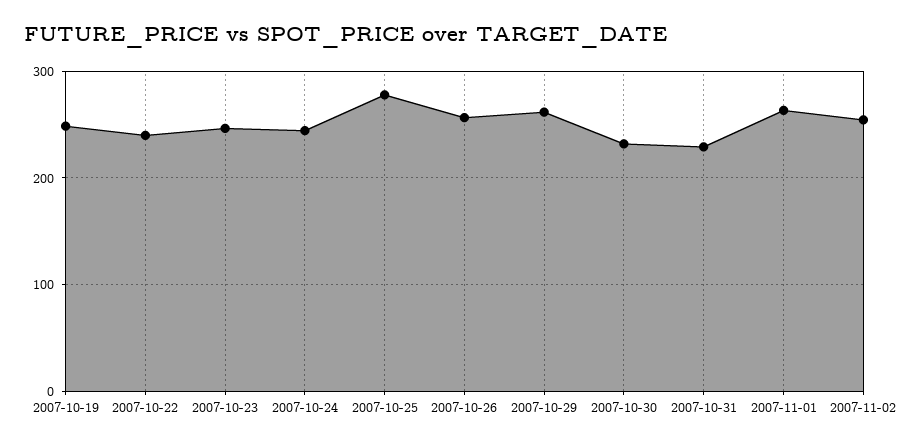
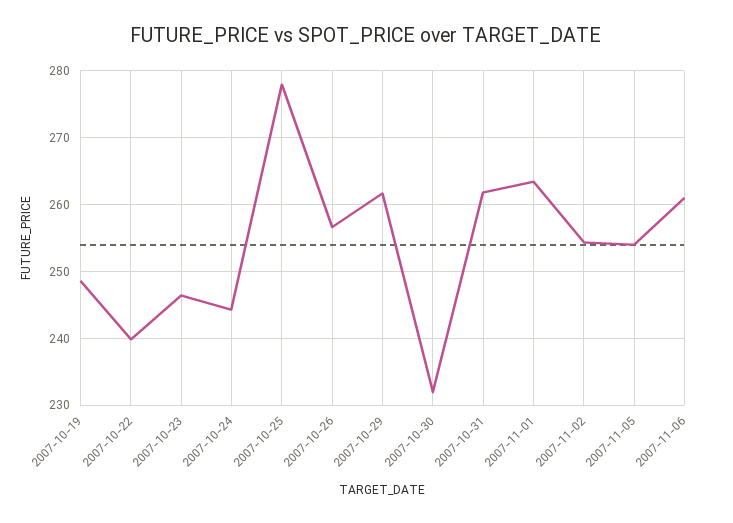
2007-10-31: 230 -> 262
2007-11-05: none -> 254
2007-11-06: none -> 261

